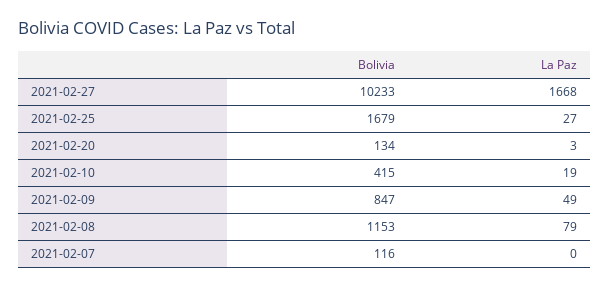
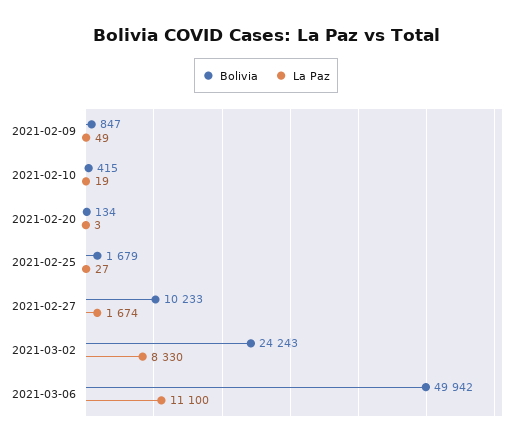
La Paz, 2021-02-27: 1668 -> 1674
Bolivia, 2021-02-08: 1153 -> none
La Paz, 2021-02-08: 79 -> none
Bolivia, 2021-02-07: 116 -> none
La Paz, 2021-02-07: 0 -> none
Bolivia, 2021-03-02: none -> 24243
La Paz, 2021-03-02: none -> 8330
Bolivia, 2021-03-06: none -> 49942
La Paz, 2021-03-06: none -> 11100

